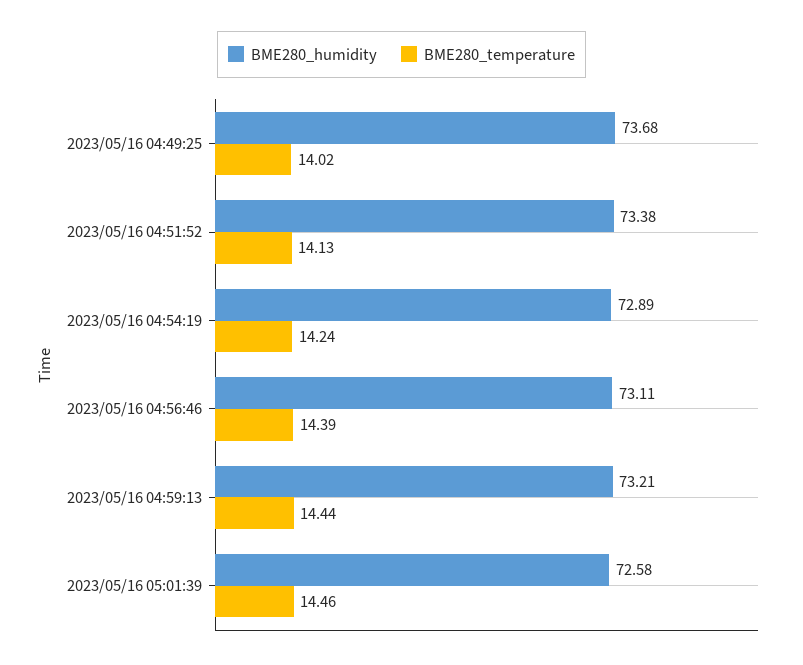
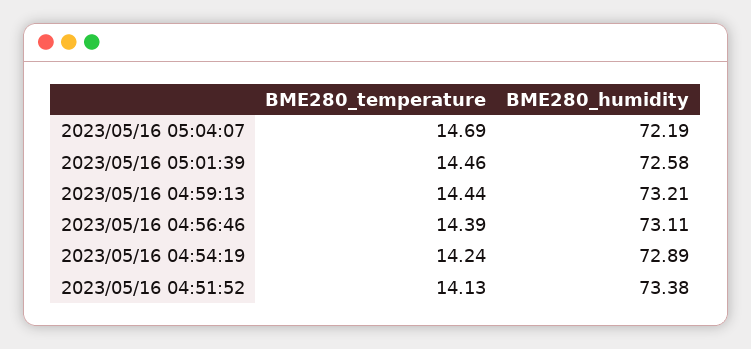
BME280_humidity, 2023/05/16 04:49:25: 73.68 -> none
BME280_temperature, 2023/05/16 04:49:25: 14.02 -> none
BME280_temperature, 2023/05/16 05:04:07: none -> 14.69
BME280_humidity, 2023/05/16 05:04:07: none -> 72.19

